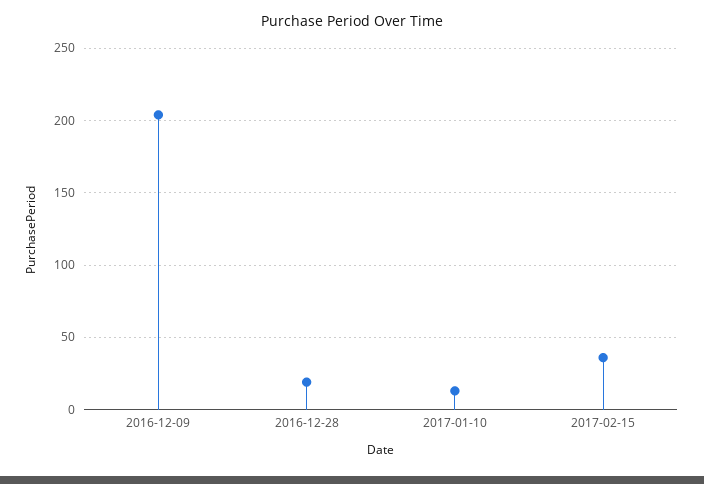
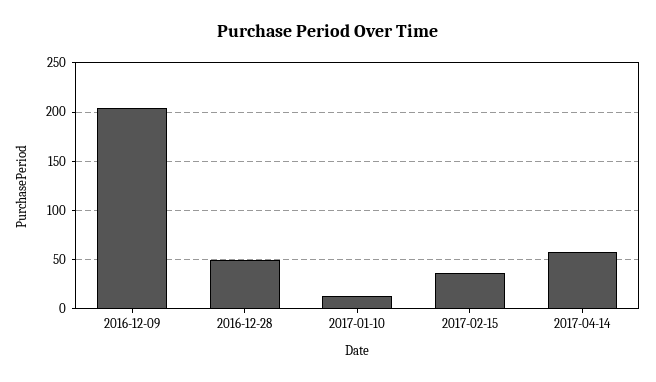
2016-12-28: 20 -> 50
2017-04-14: none -> 60

